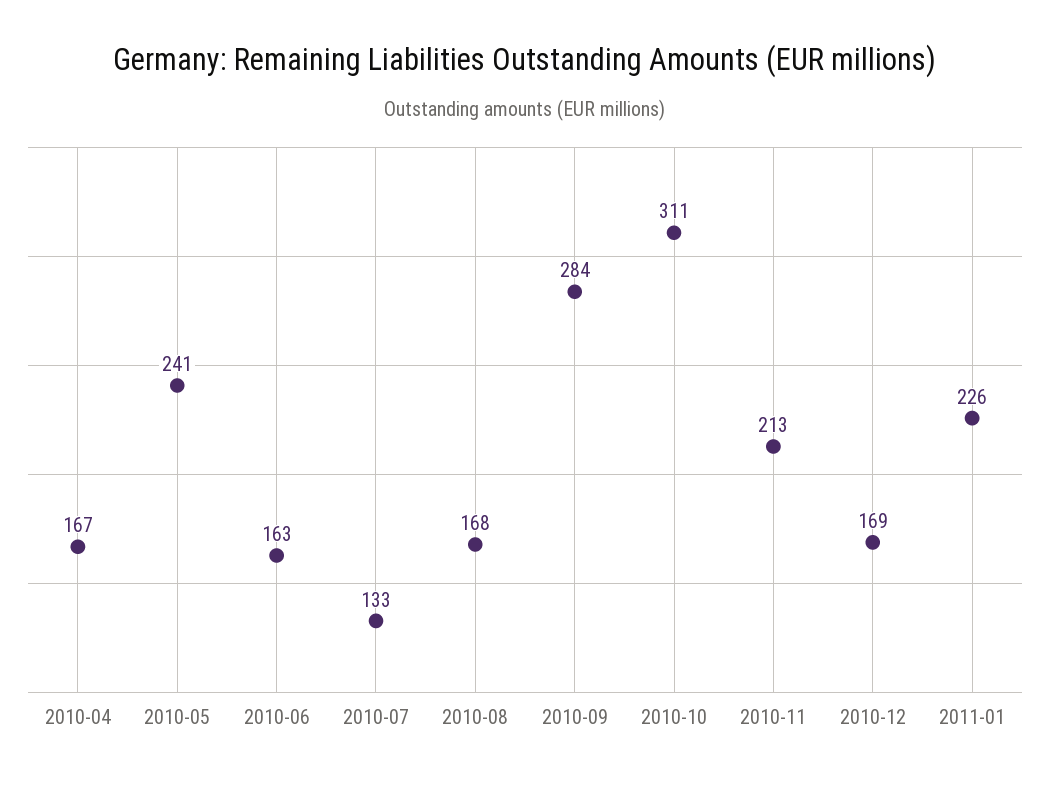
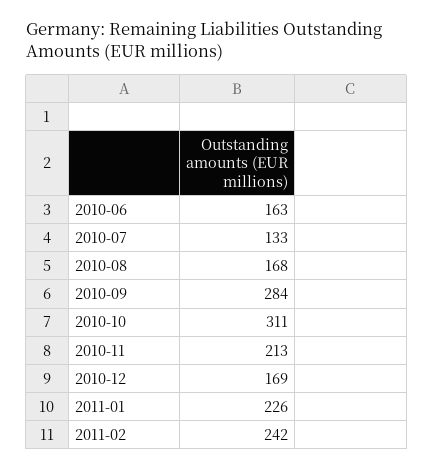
2010-04: 167 -> none
2010-05: 241 -> none
2011-02: none -> 242

